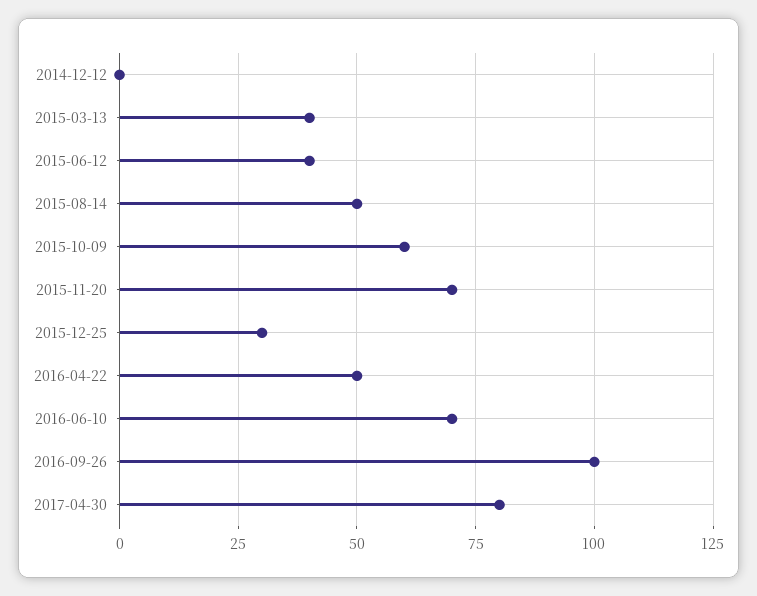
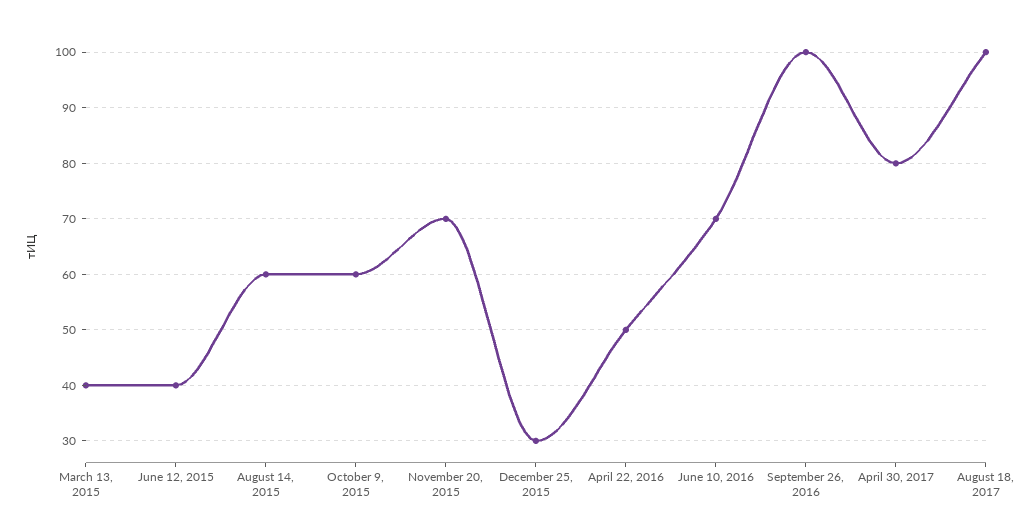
2014-12-12: 0 -> none
2015-08-14: 50 -> 60
August 18, 2017: none -> 100

